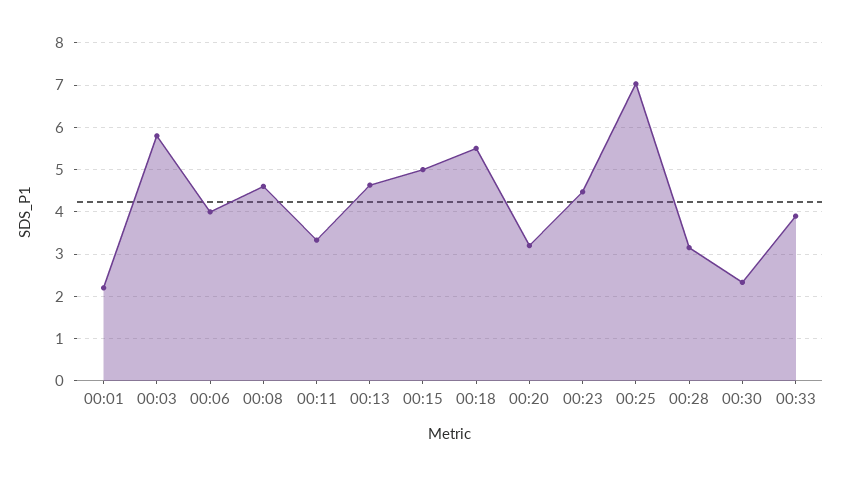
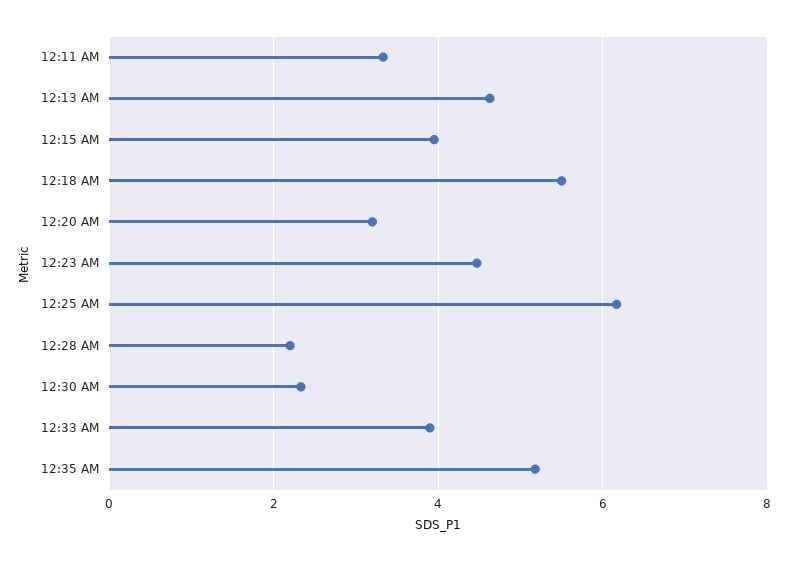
00:01: 2.2 -> none
00:03: 5.8 -> none
00:06: 4 -> none
00:08: 4.6 -> none
00:15: 5 -> 4
00:25: 7 -> 6.2
00:28: 3.2 -> 2.2
12:35 AM: none -> 5.2

